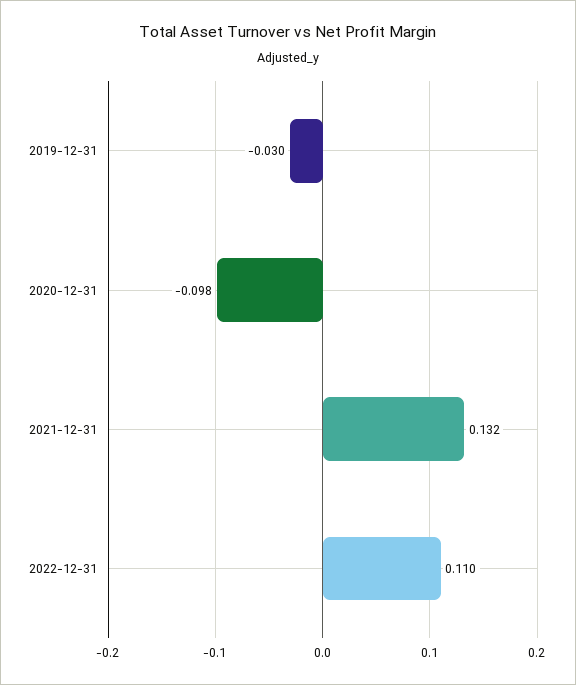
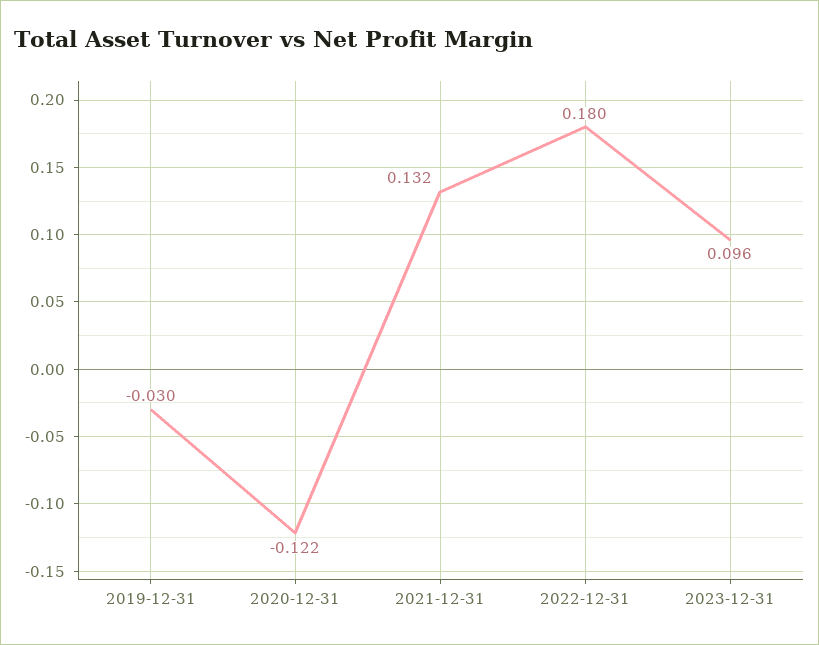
2020-12-31: -0.098 -> -0.122
2022-12-31: 0.11 -> 0.18
2023-12-31: none -> 0.096

